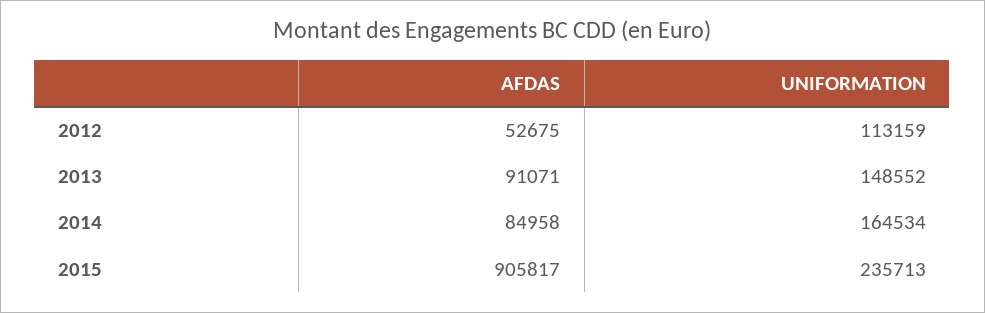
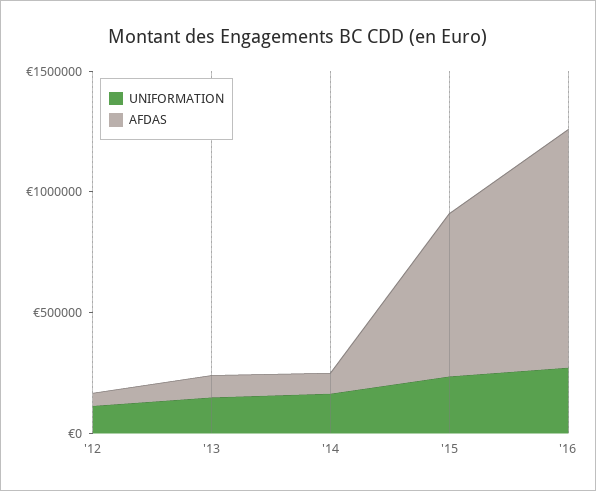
AFDAS, 2015: 905817 -> 700000
UNIFORMATION, '16: none -> 300000
AFDAS, '16: none -> 1000000

